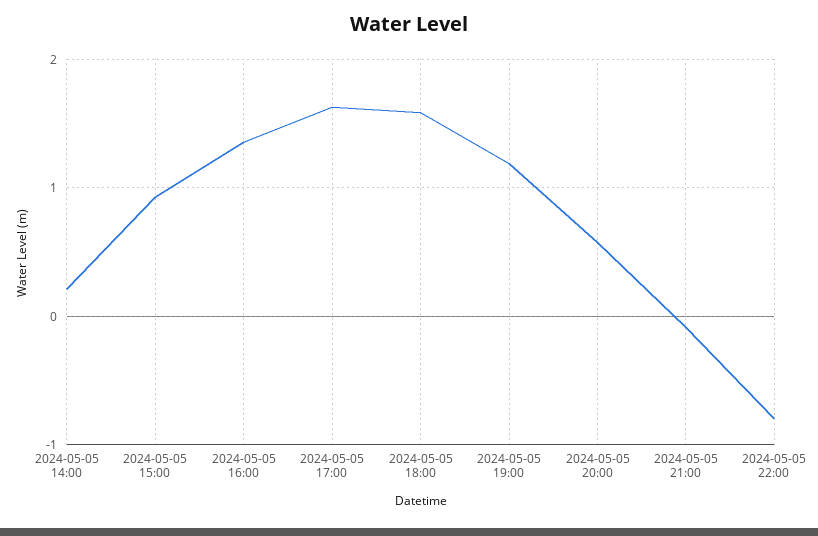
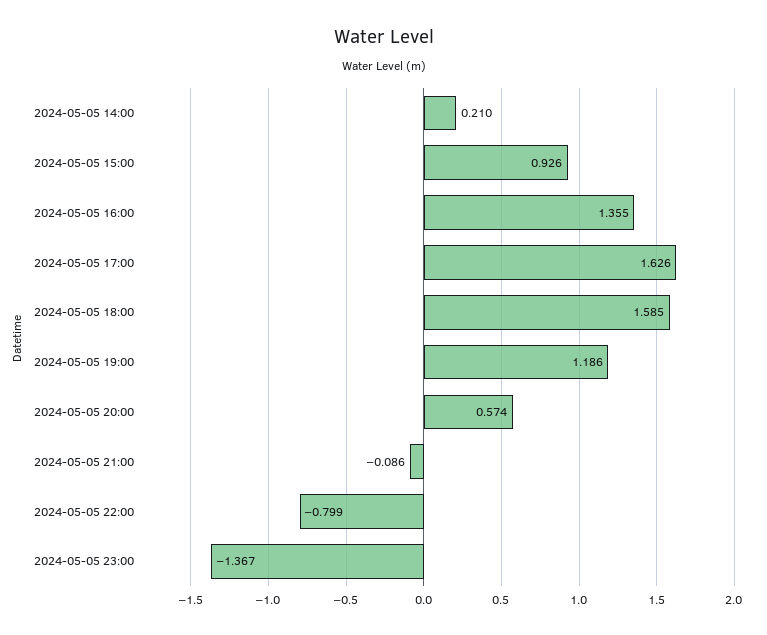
2024-05-05 23:00: none -> -1.367

